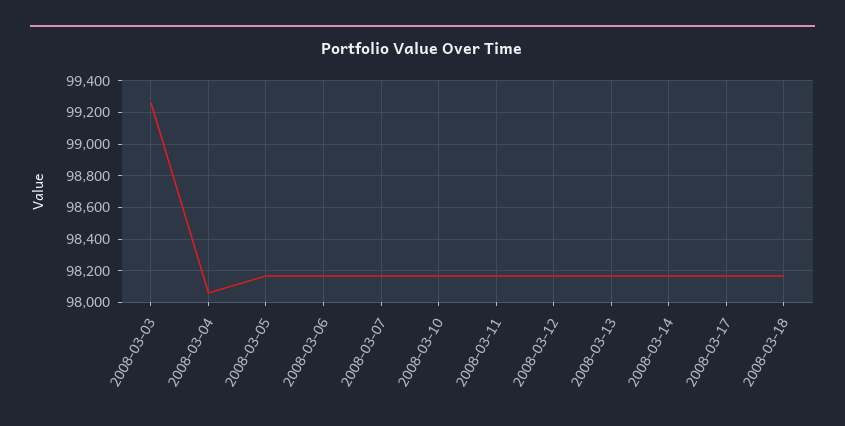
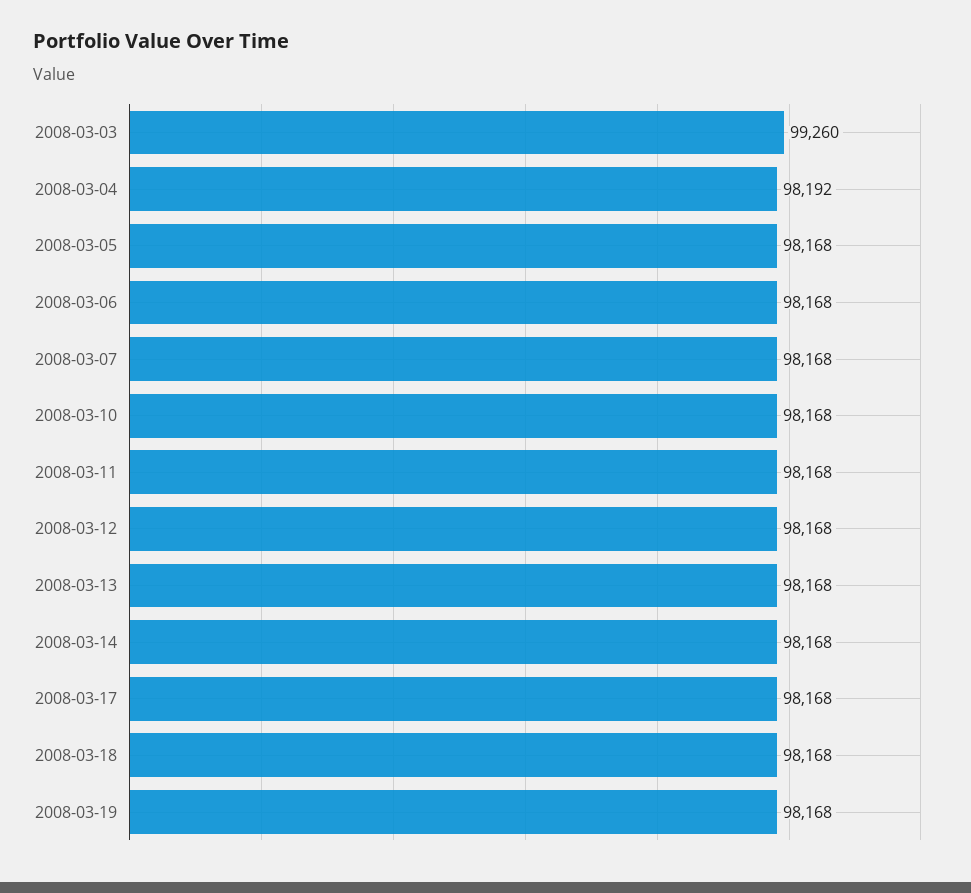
2008-03-04: 98050 -> 98192
2008-03-19: none -> 98168

